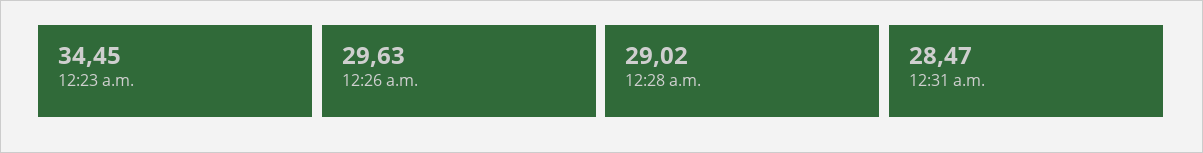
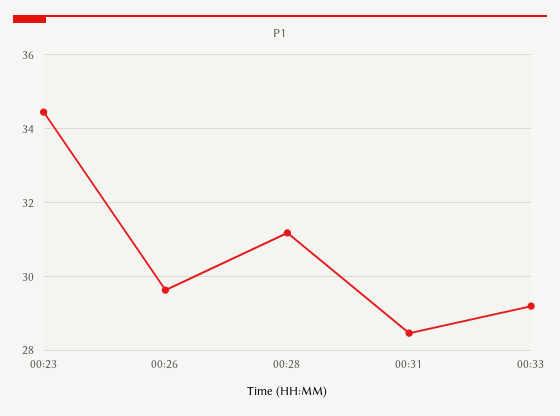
12:28 a.m.: 29.02 -> 31.2
00:33: none -> 29.2

